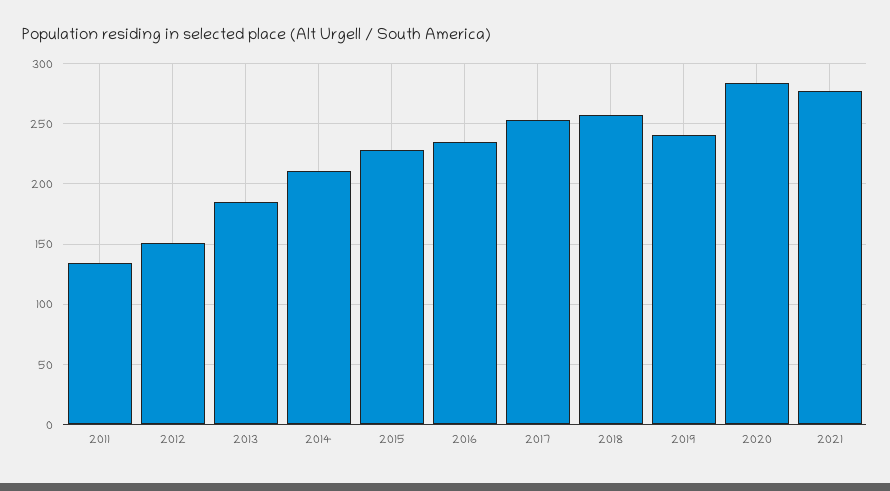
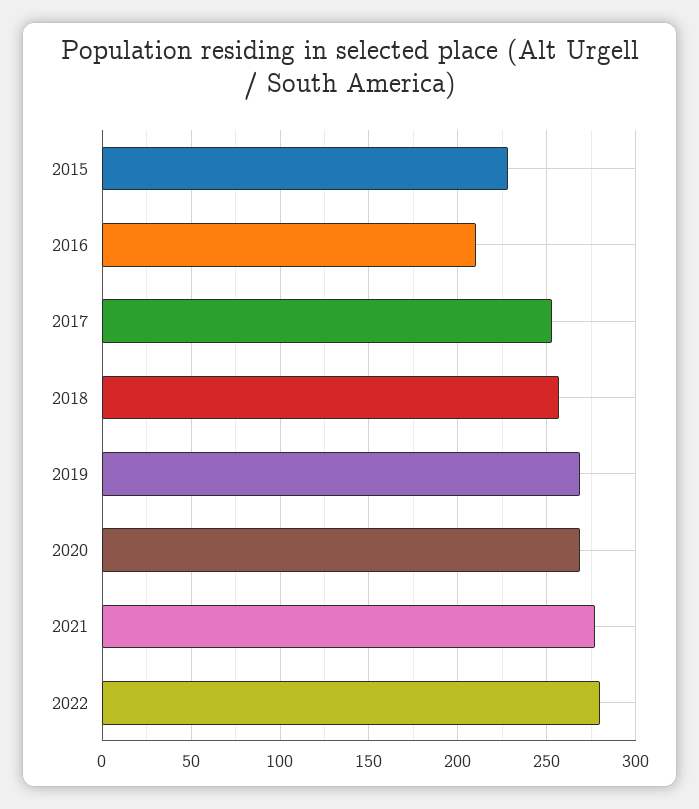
2011: 135 -> none
2012: 150 -> none
2013: 185 -> none
2014: 210 -> none
2016: 235 -> 210
2019: 240 -> 270
2020: 285 -> 270
2022: none -> 280

